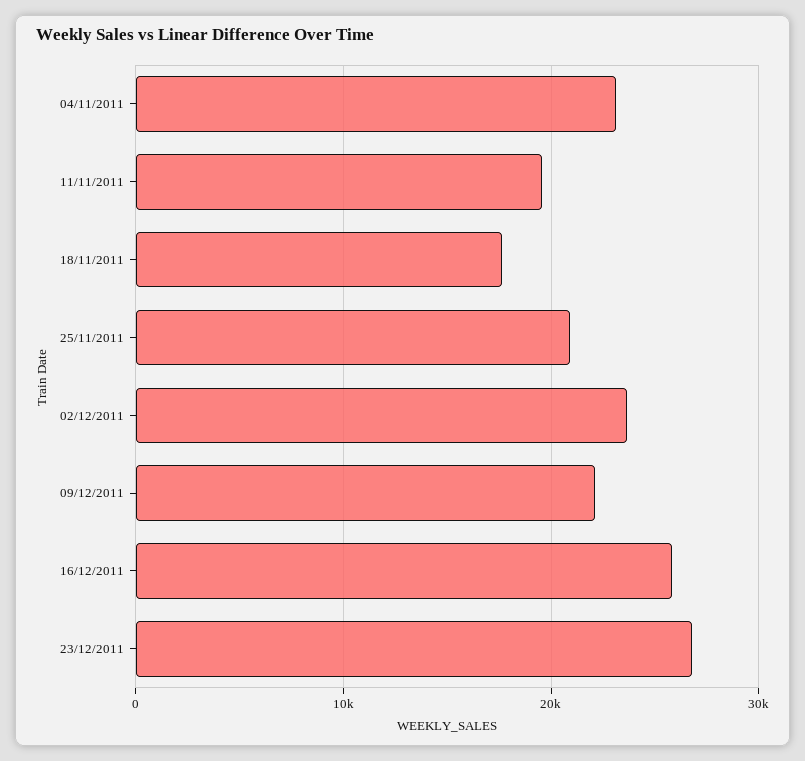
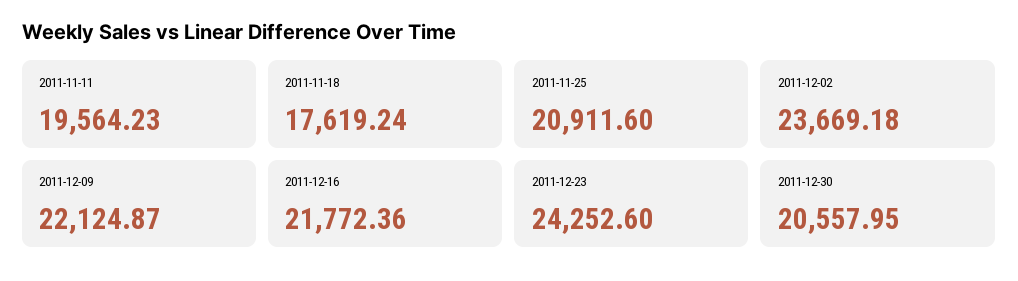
04/11/2011: 23000 -> none
16/12/2011: 26000 -> 21772.36
23/12/2011: 27000 -> 24252.6
2011-12-30: none -> 20557.95

